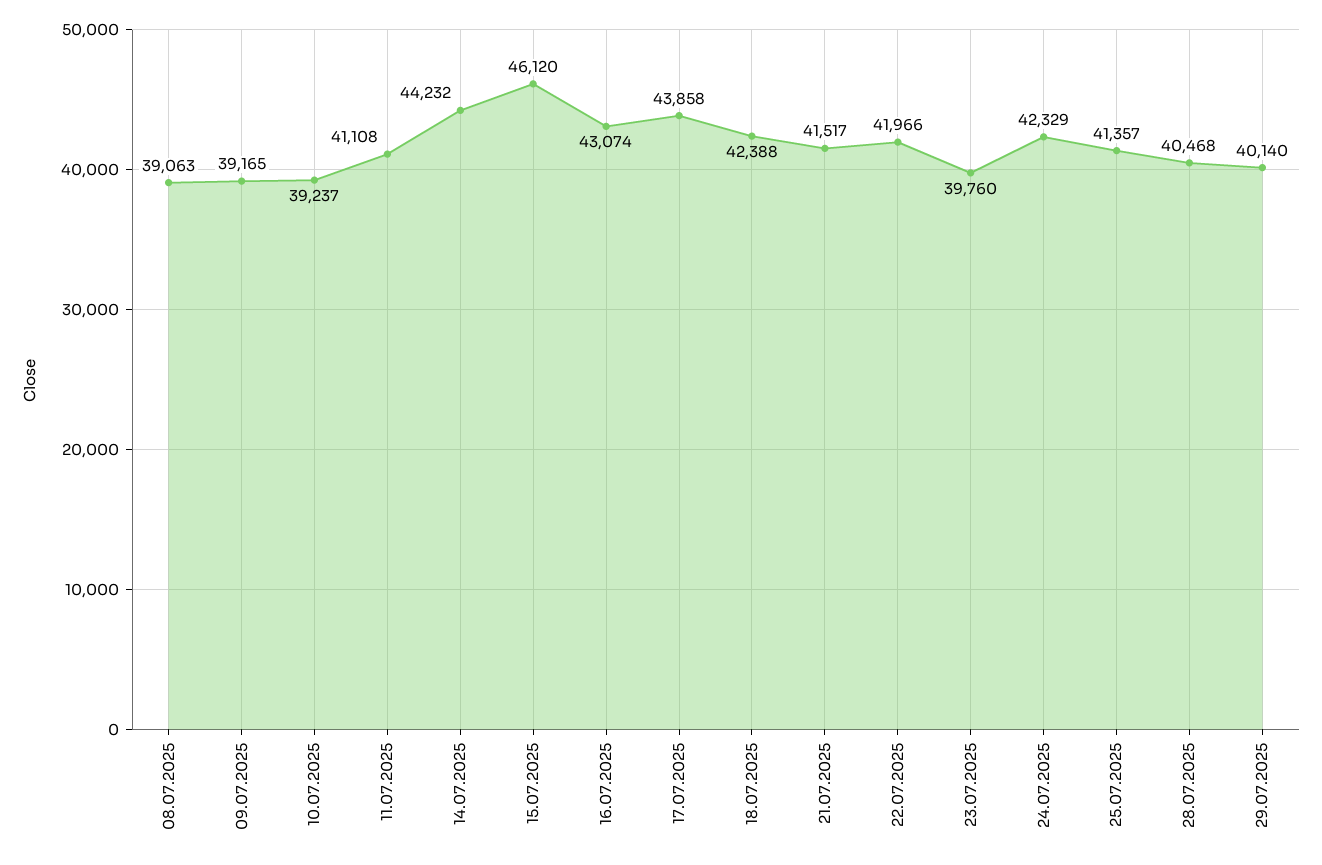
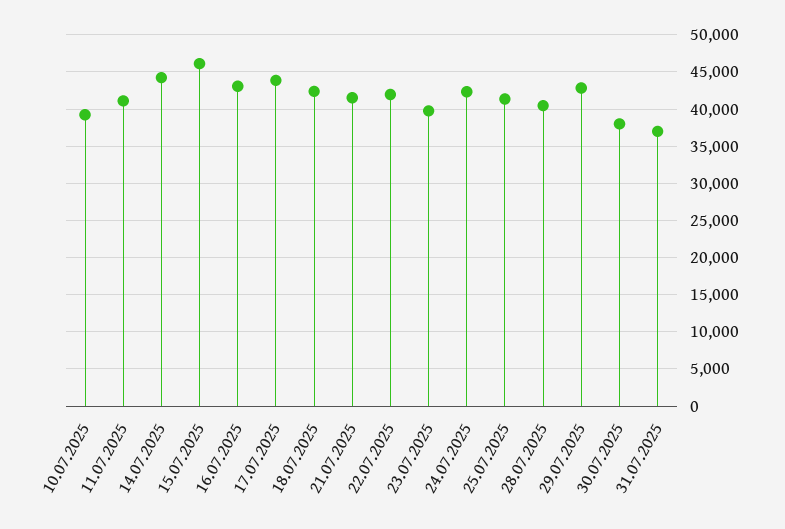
08.07.2025: 39063 -> none
09.07.2025: 39165 -> none
29.07.2025: 40140 -> 43000
30.07.2025: none -> 38000
31.07.2025: none -> 37000

